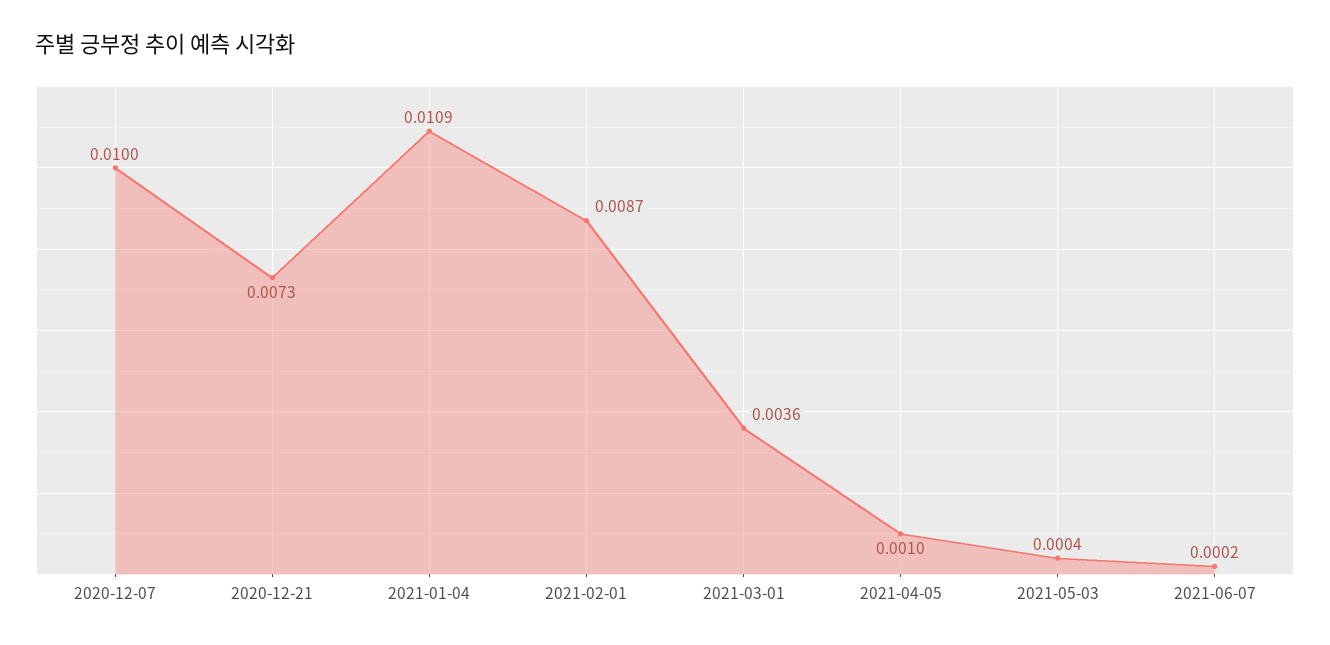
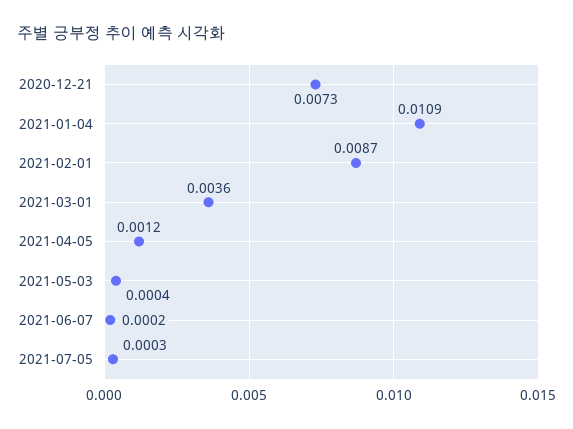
2020-12-07: 0.01 -> none
2021-04-05: 0.001 -> 0.0012
2021-07-05: none -> 0.0003

